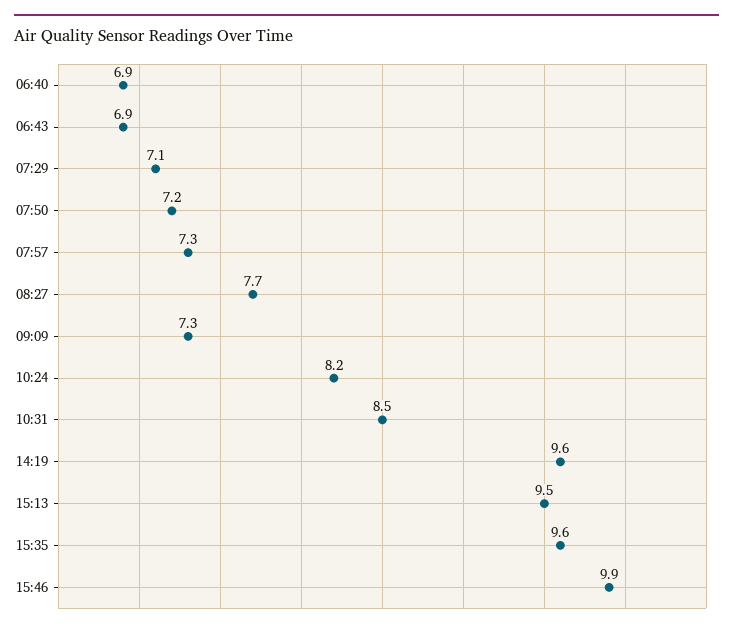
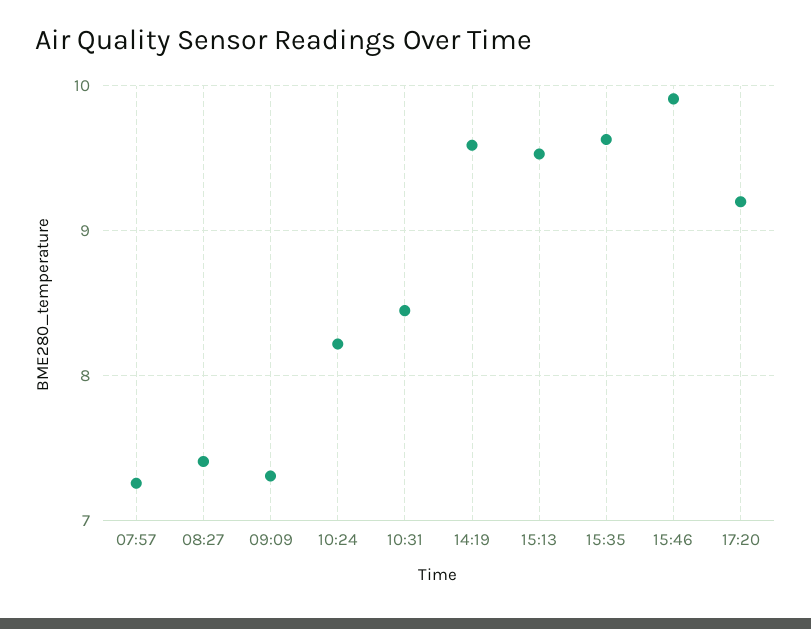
06:40: 6.9 -> none
06:43: 6.9 -> none
07:29: 7.1 -> none
07:50: 7.2 -> none
08:27: 7.7 -> 7.4
17:20: none -> 9.2

